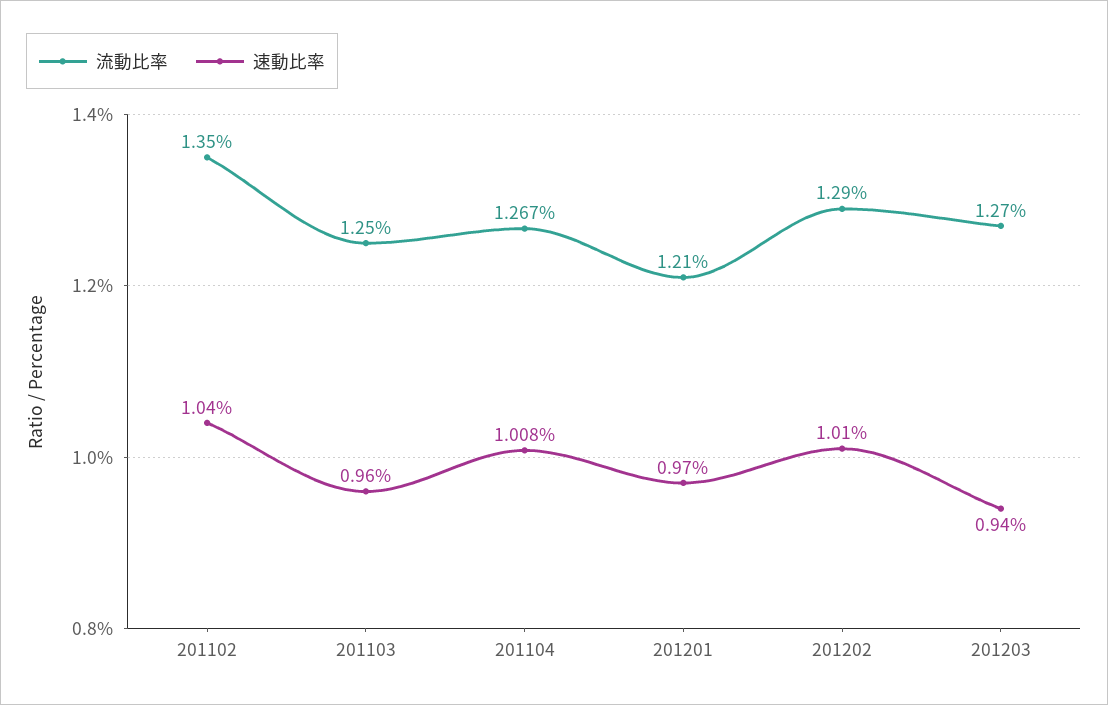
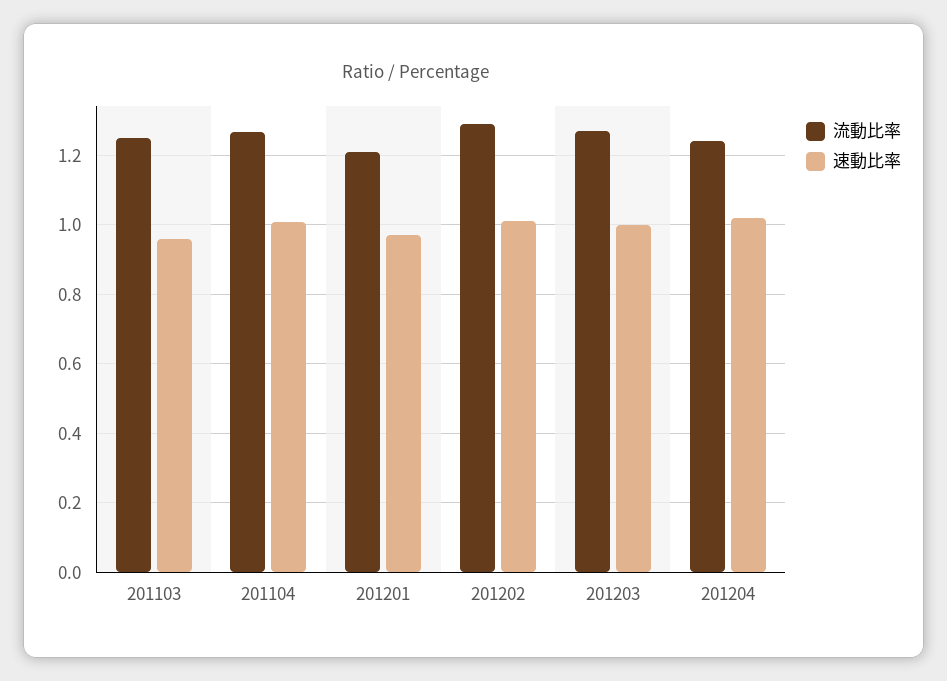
流動比率, 201102: 1.35 -> none
速動比率, 201102: 1.04 -> none
速動比率, 201203: 0.94 -> 1
流動比率, 201204: none -> 1.24
速動比率, 201204: none -> 1.02

